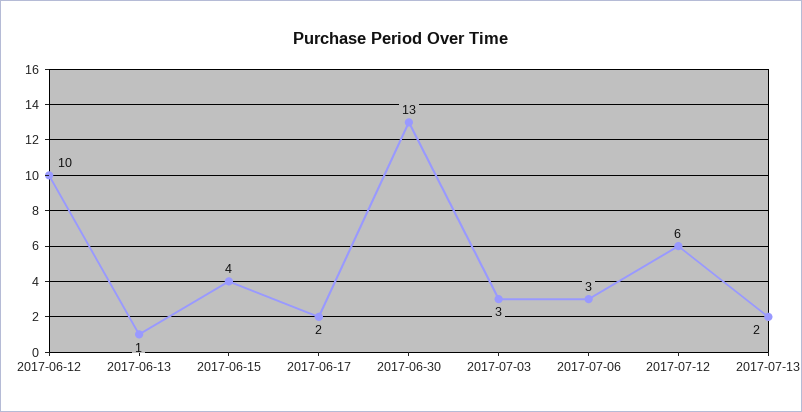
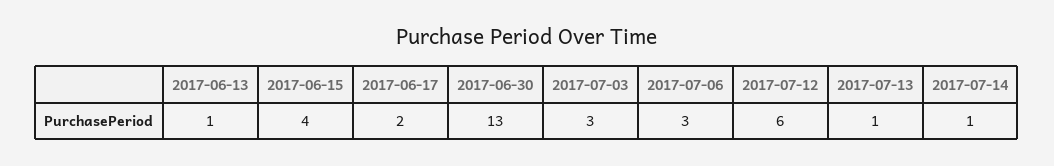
2017-06-12: 10 -> none
2017-07-13: 2 -> 1
2017-07-14: none -> 1

